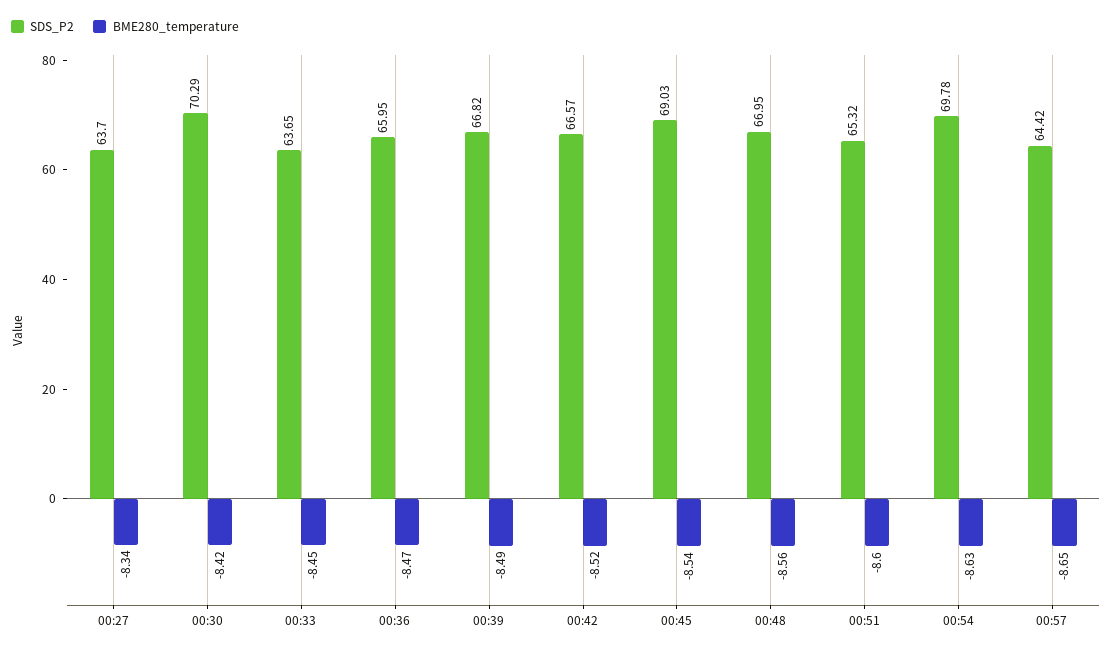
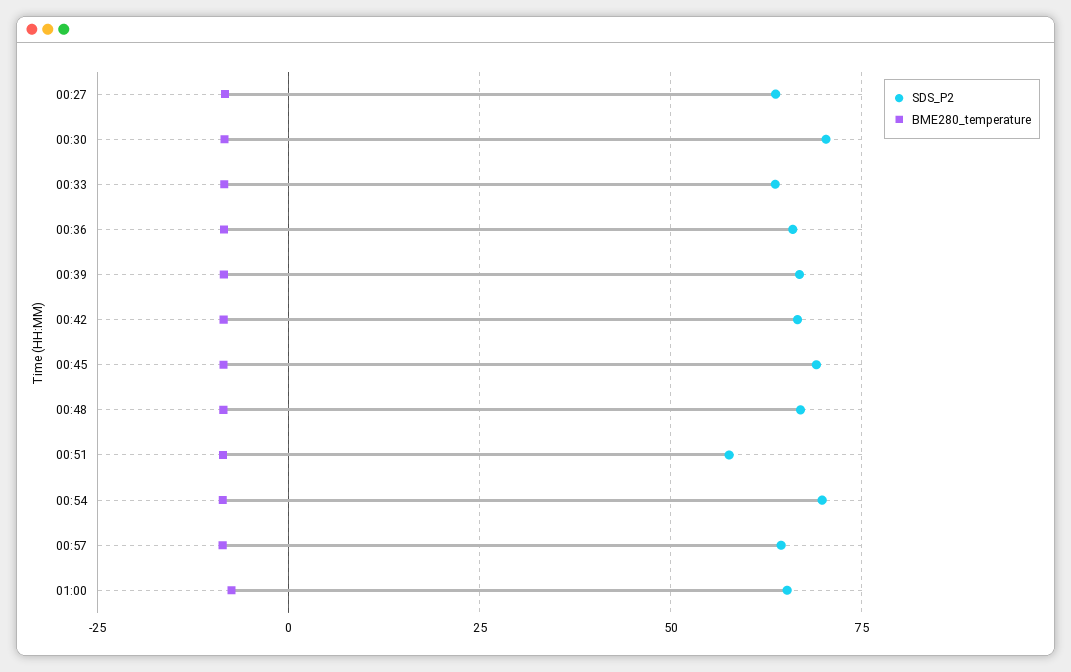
SDS_P2, 00:51: 65.32 -> 57.5
SDS_P2, 01:00: none -> 65
BME280_temperature, 01:00: none -> -7.5

